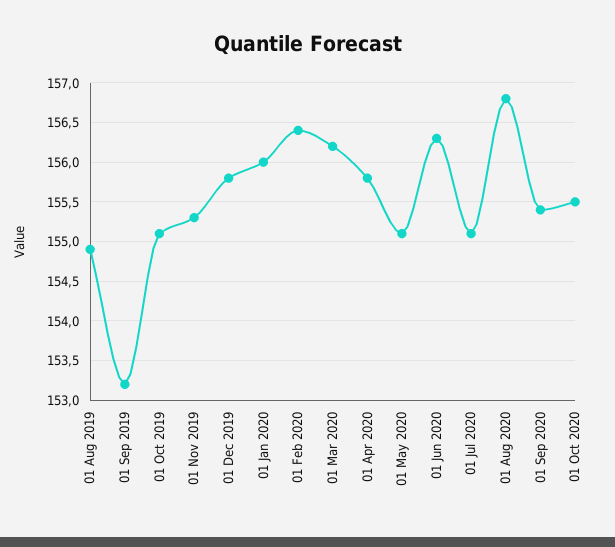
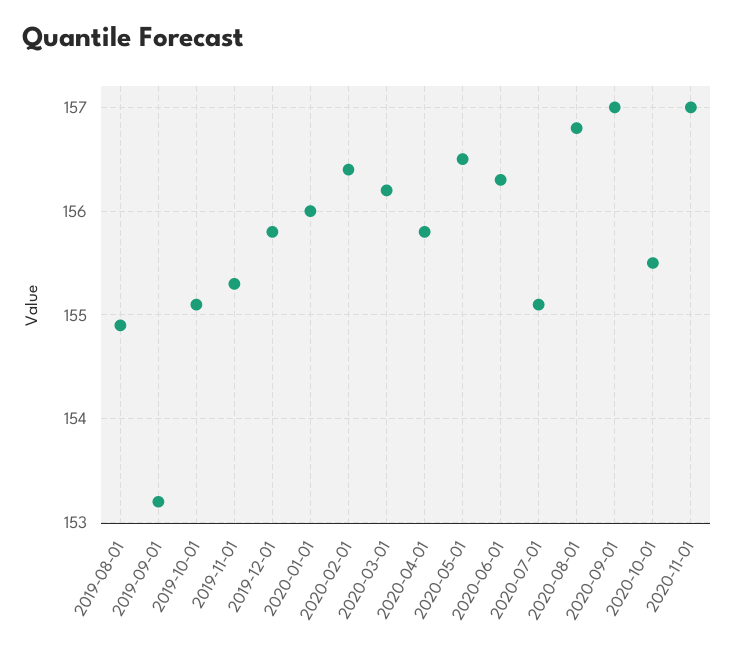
01 May 2020: 155.1 -> 156.5
01 Sep 2020: 155.4 -> 157
2020-11-01: none -> 157

